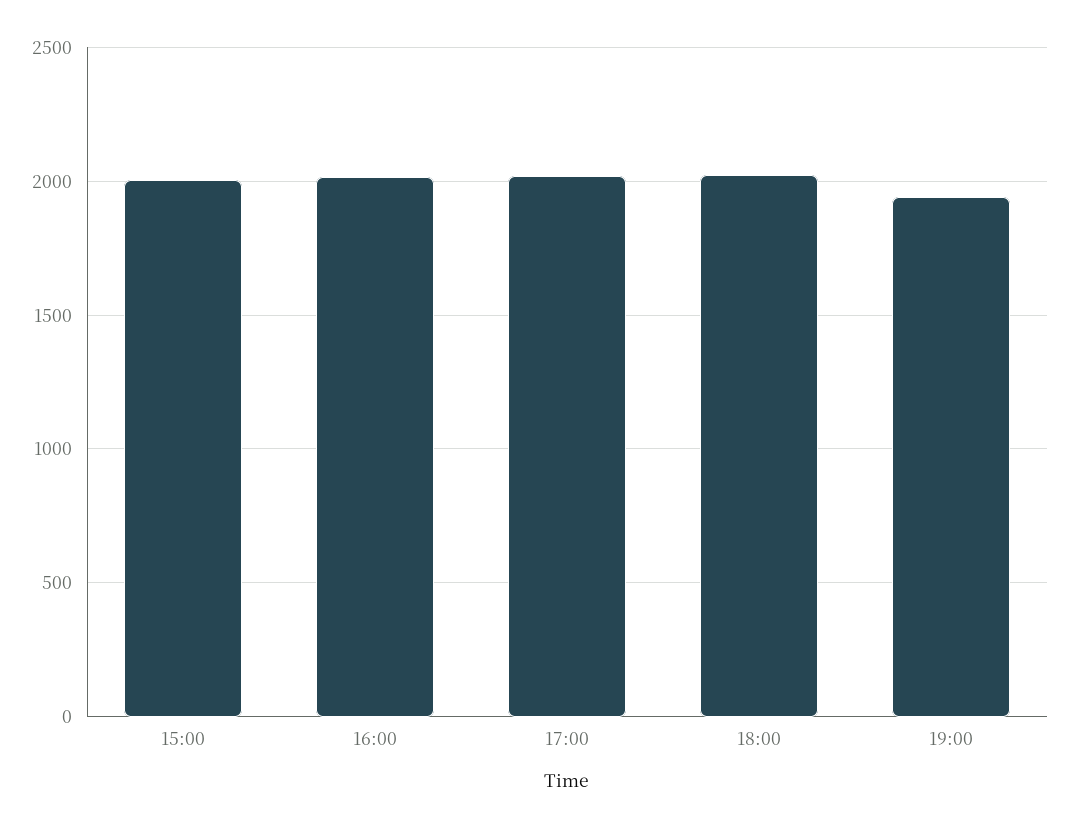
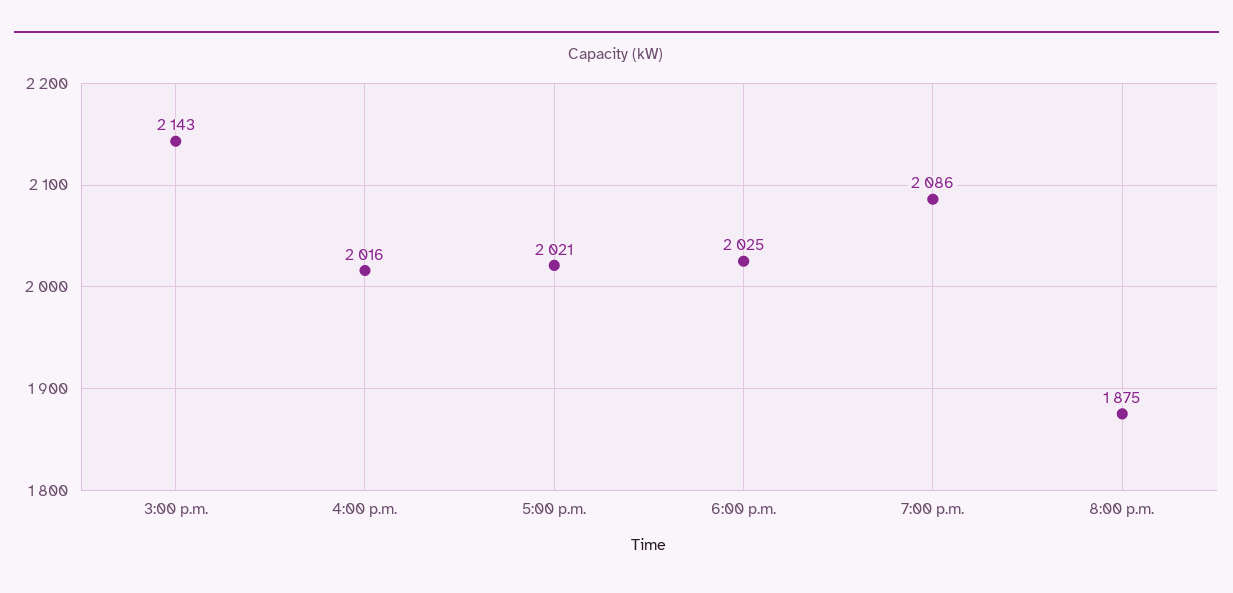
15:00: 2000 -> 2143
19:00: 1950 -> 2086
8:00 p.m.: none -> 1875

